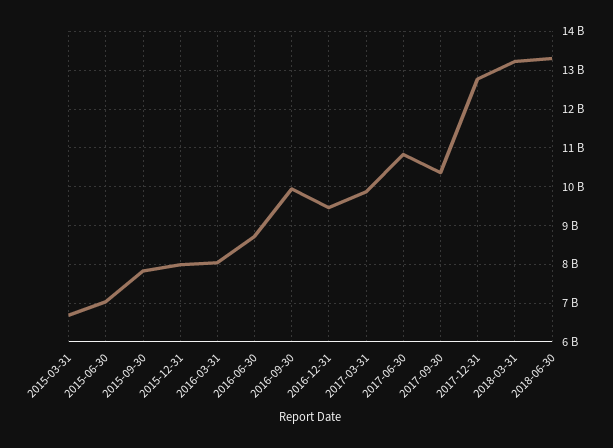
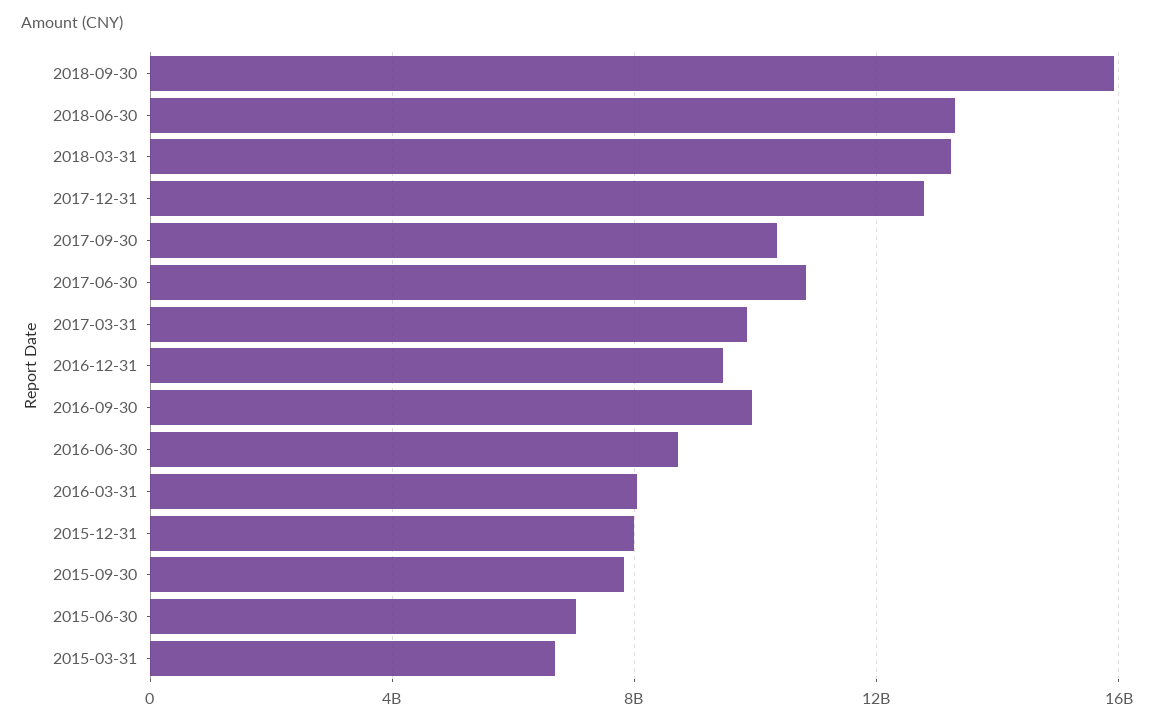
2018-09-30: none -> 16000000000

